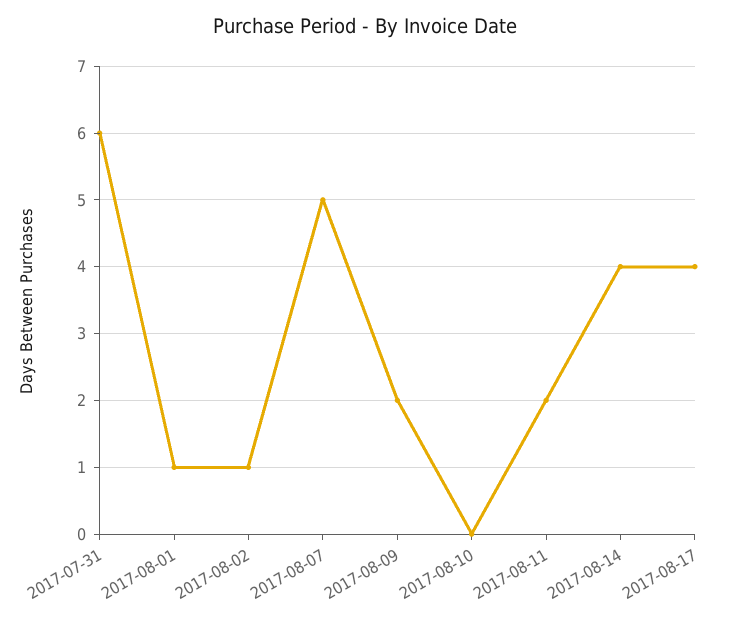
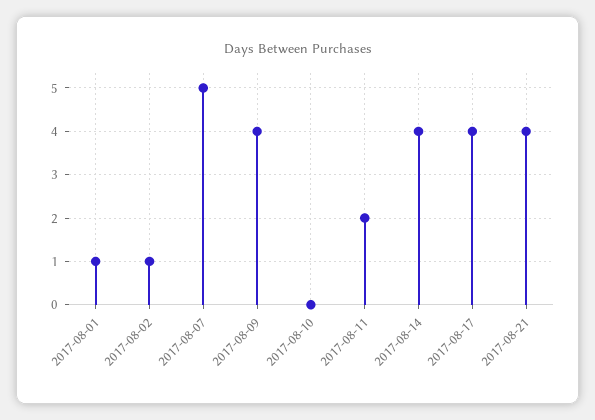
2017-07-31: 6 -> none
2017-08-09: 2 -> 4
2017-08-21: none -> 4

